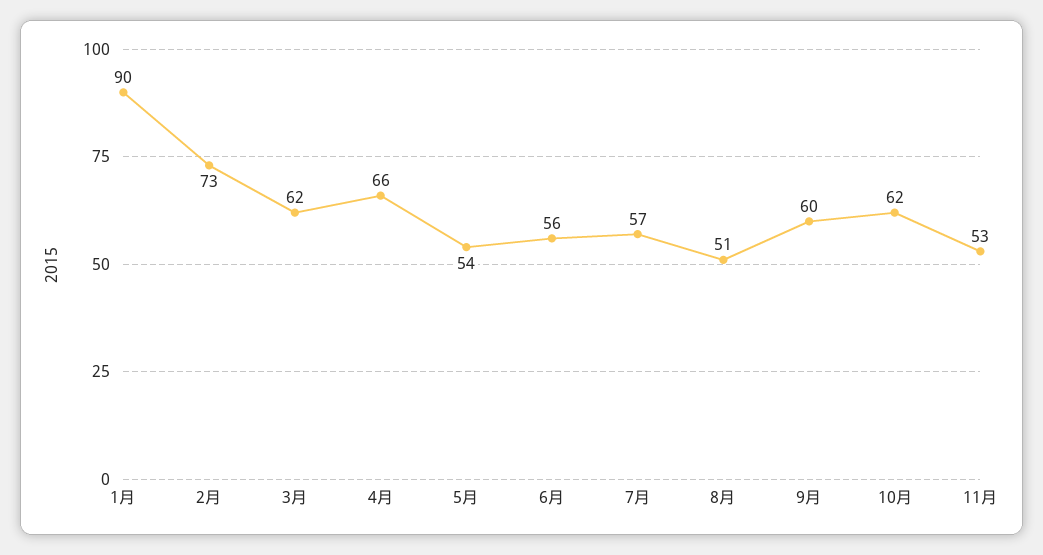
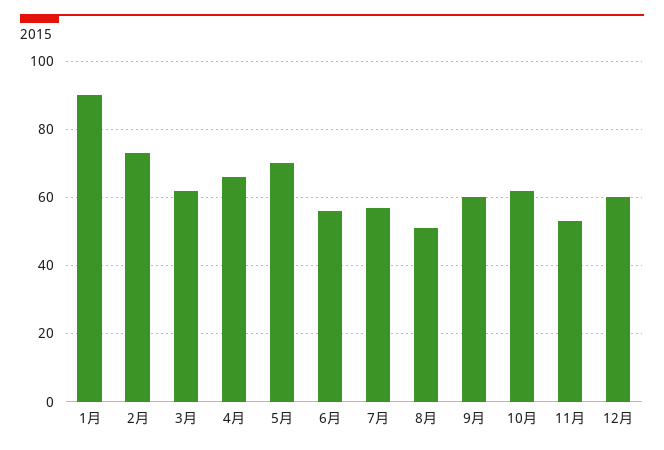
5月: 54 -> 70
12月: none -> 60

